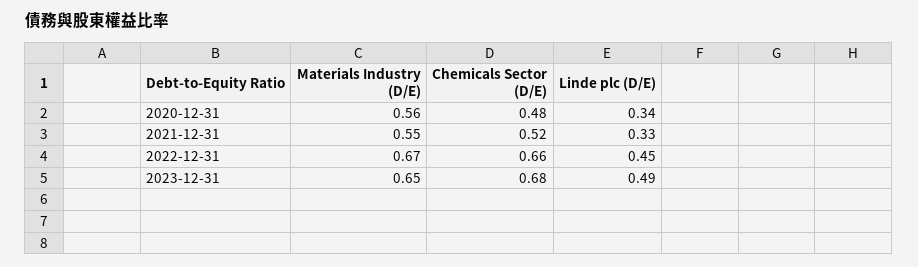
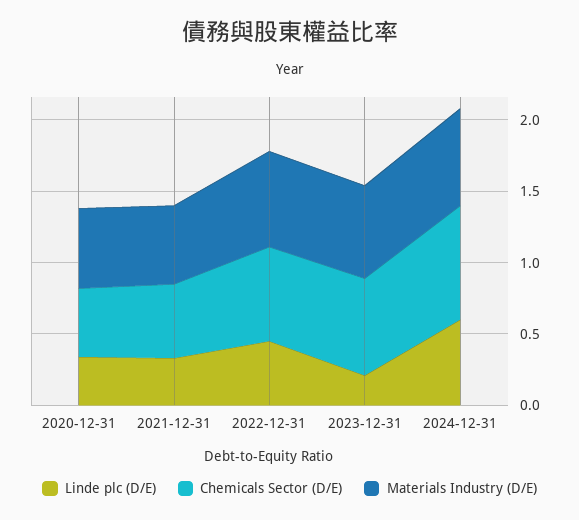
Linde plc (D/E), 2023-12-31: 0.49 -> 0.2
Linde plc (D/E), 2024-12-31: none -> 0.6
Chemicals Sector (D/E), 2024-12-31: none -> 0.8
Materials Industry (D/E), 2024-12-31: none -> 0.7

